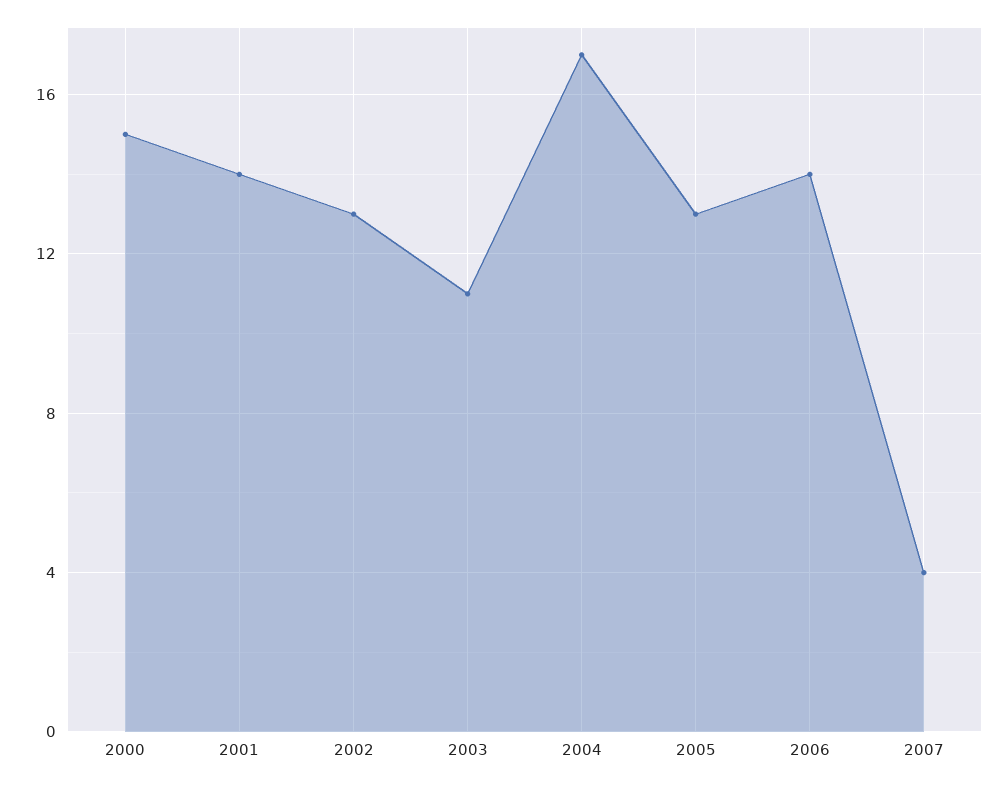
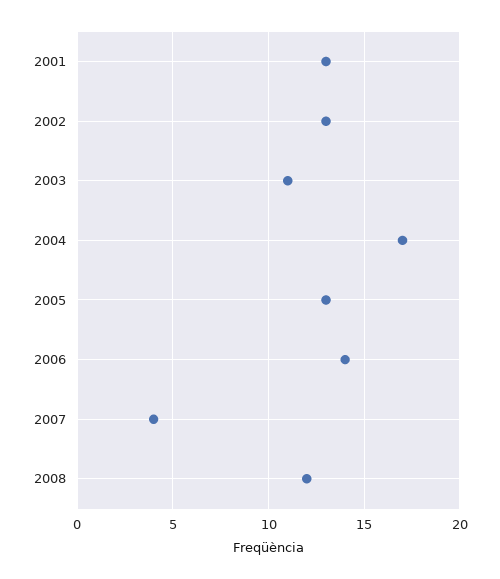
2000: 15 -> none
2001: 14 -> 13
2008: none -> 12

